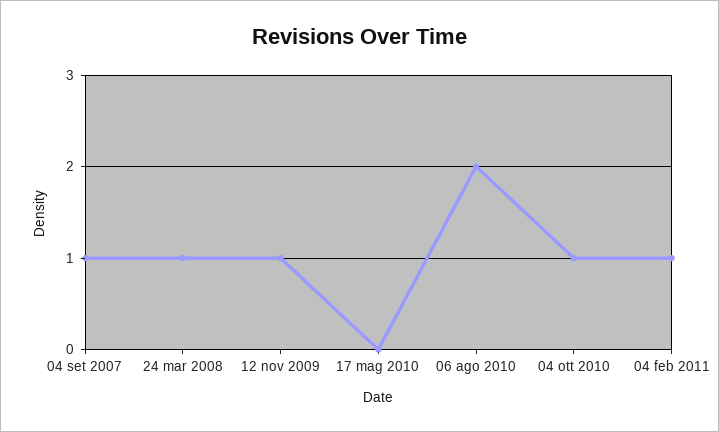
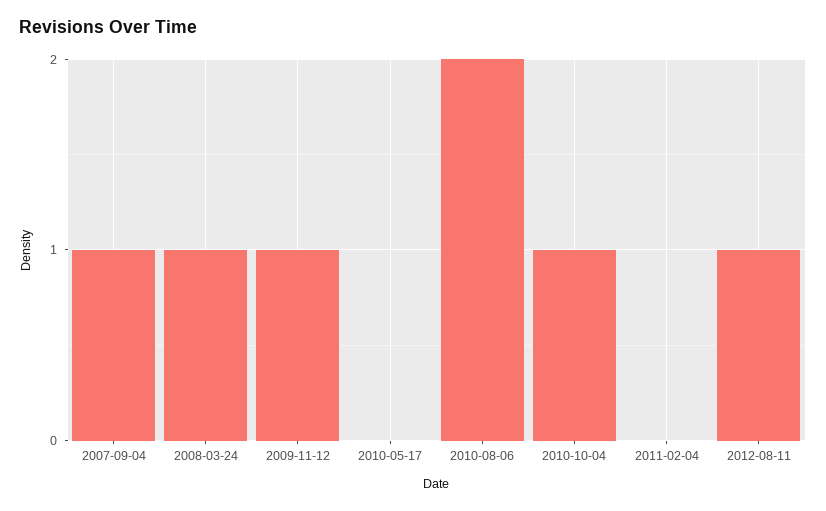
04 feb 2011: 1 -> 0
2012-08-11: none -> 1

